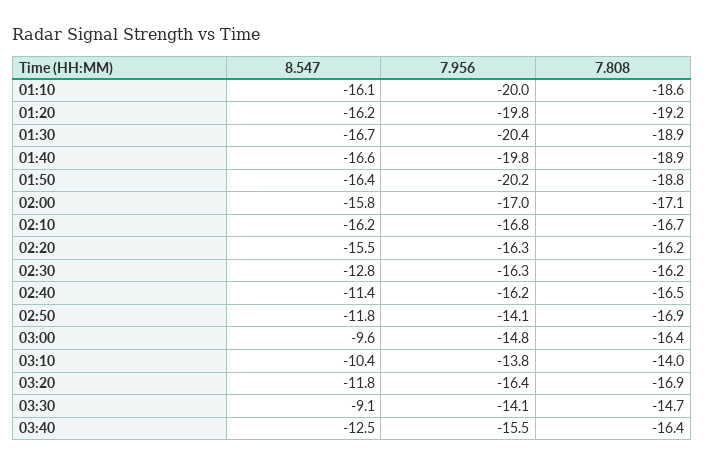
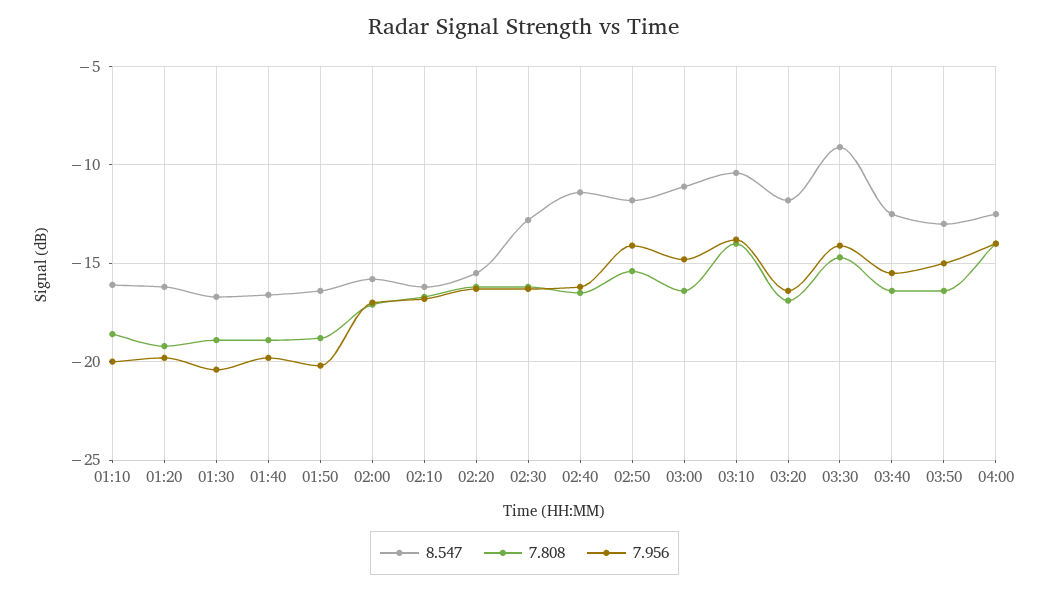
7.808, 02:50: -16.9 -> -15.5
8.547, 03:00: -9.6 -> -11
8.547, 03:50: none -> -13
7.808, 03:50: none -> -16.5
7.956, 03:50: none -> -15
8.547, 04:00: none -> -12.5
7.808, 04:00: none -> -14
7.956, 04:00: none -> -14

